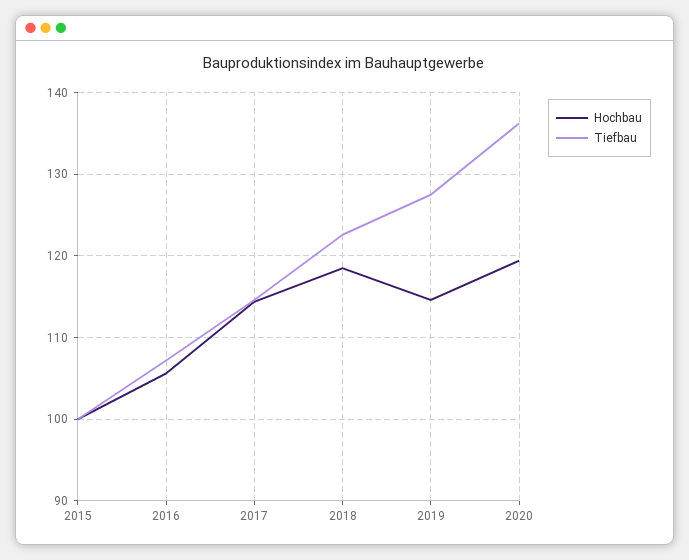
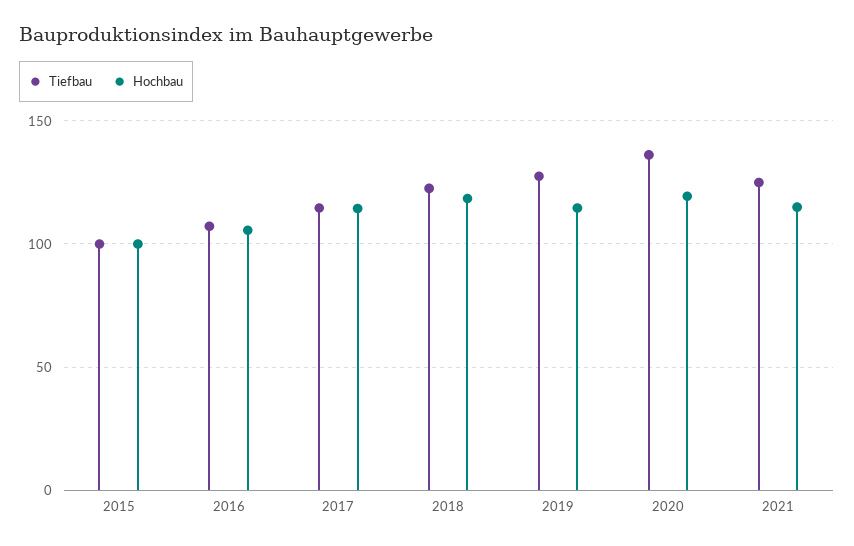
Tiefbau, 2021: none -> 125
Hochbau, 2021: none -> 115

